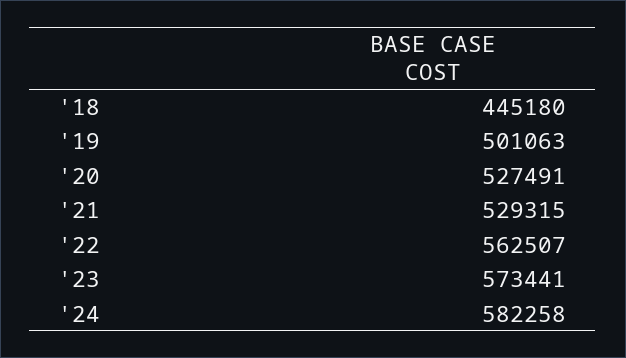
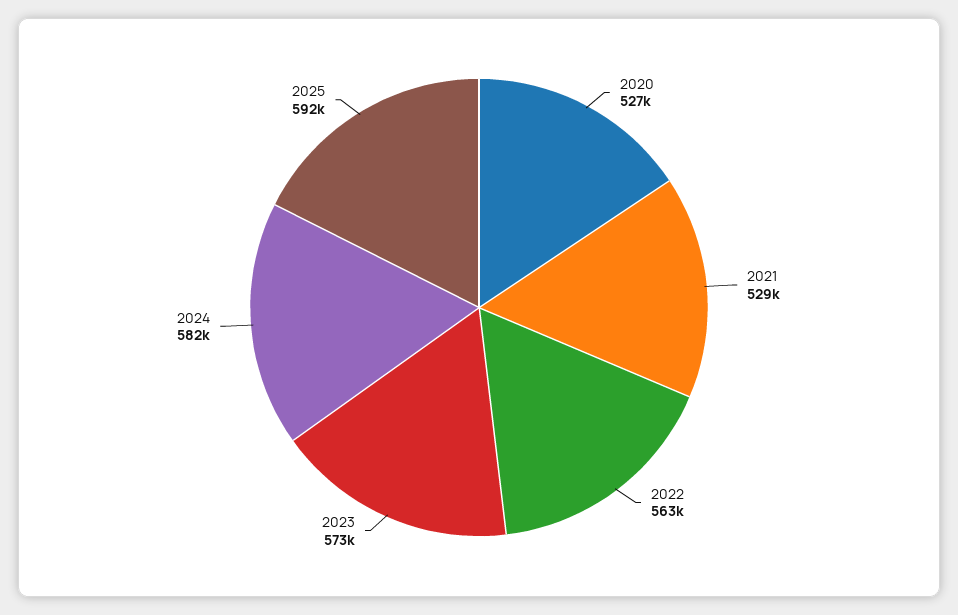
'18: 445180 -> none
'19: 501063 -> none
2025: none -> 592000

